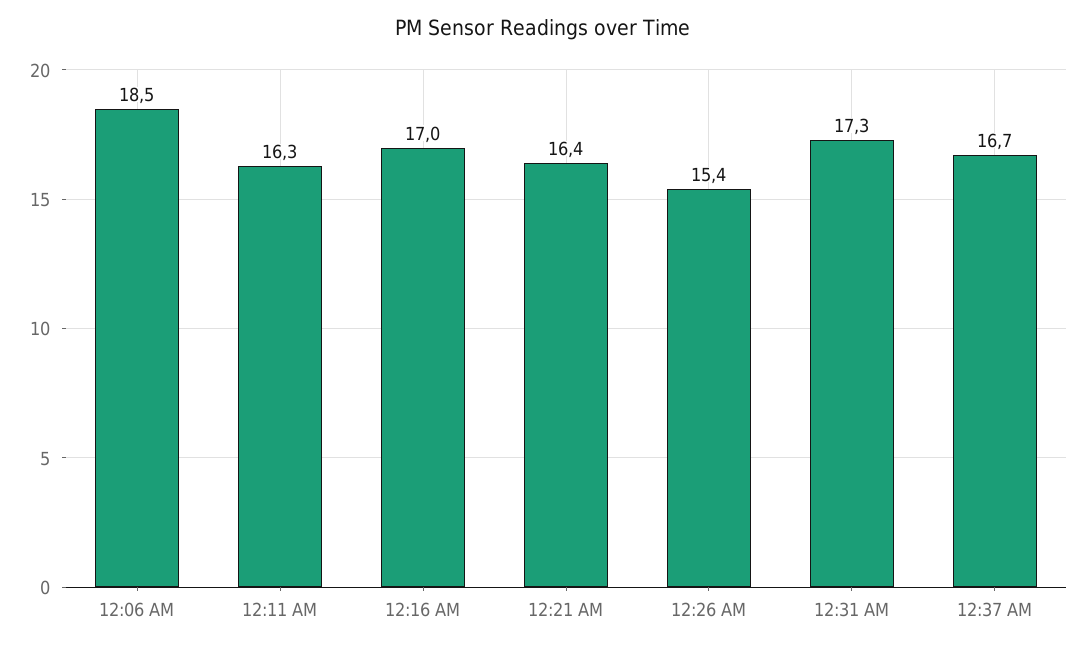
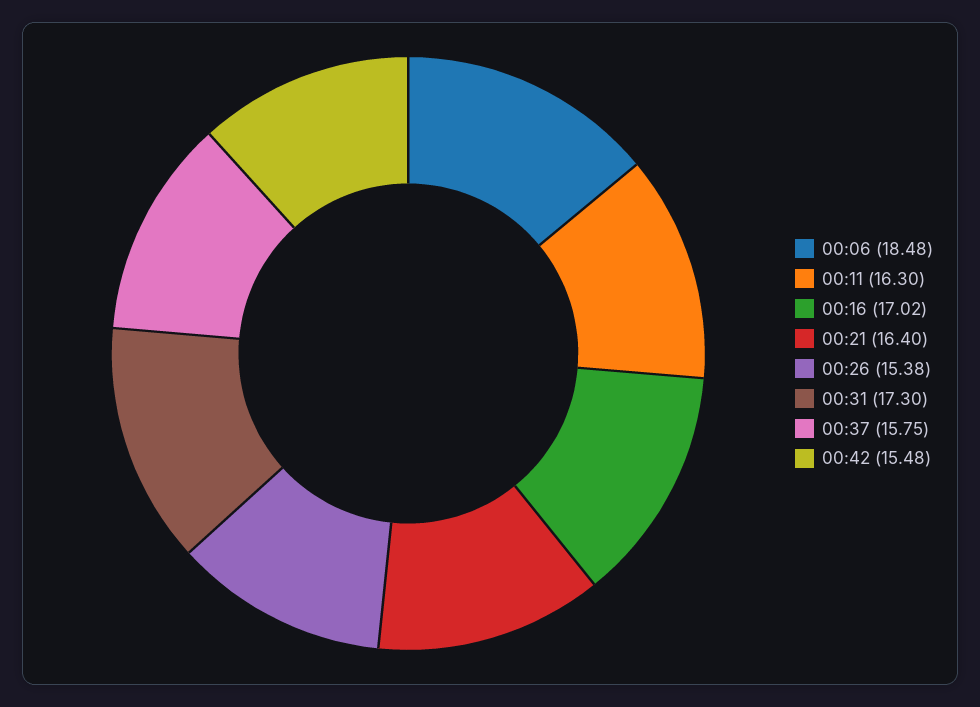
12:37 AM: 16.7 -> 15.75
00:42: none -> 15.48

